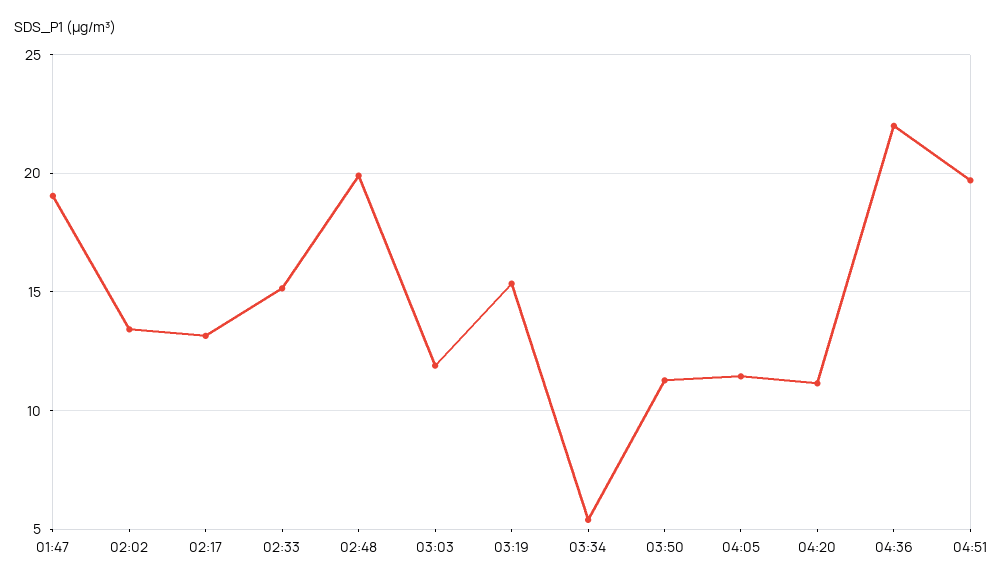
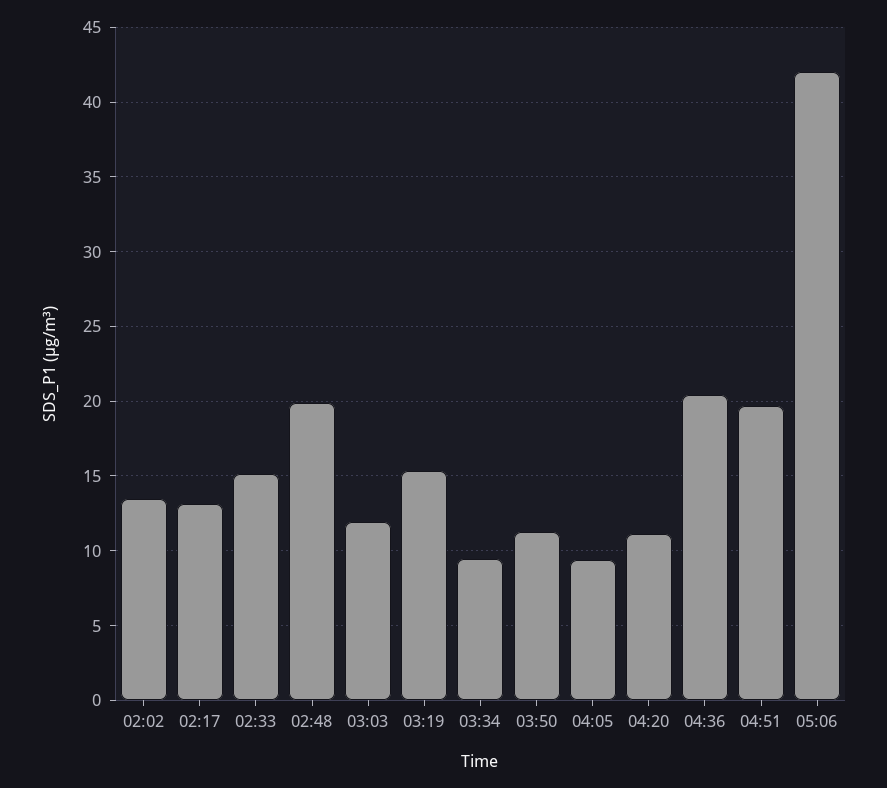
01:47: 19 -> none
03:34: 5.5 -> 9.5
04:05: 11.5 -> 9.5
04:36: 22 -> 20.5
05:06: none -> 42

